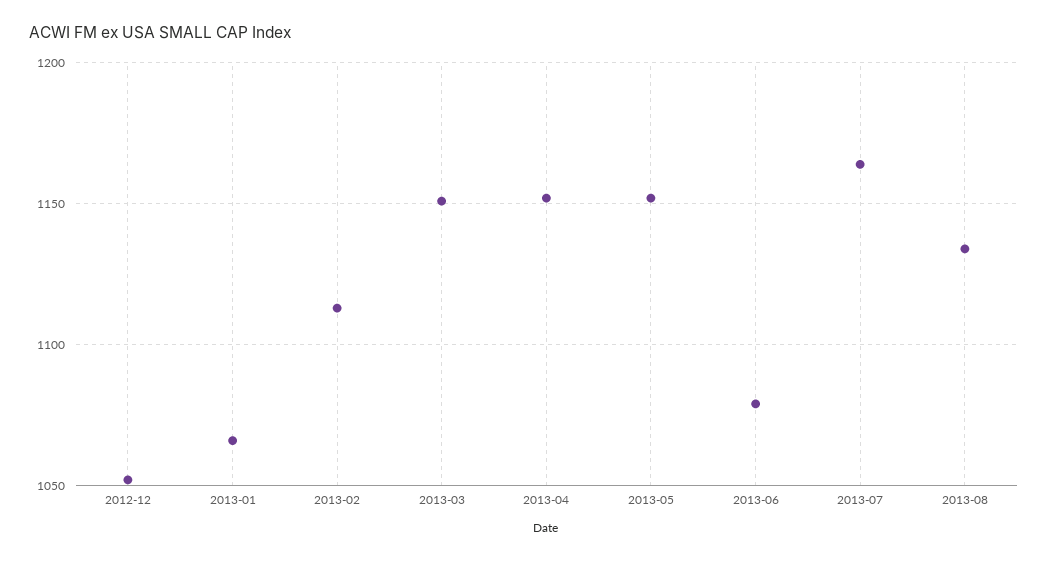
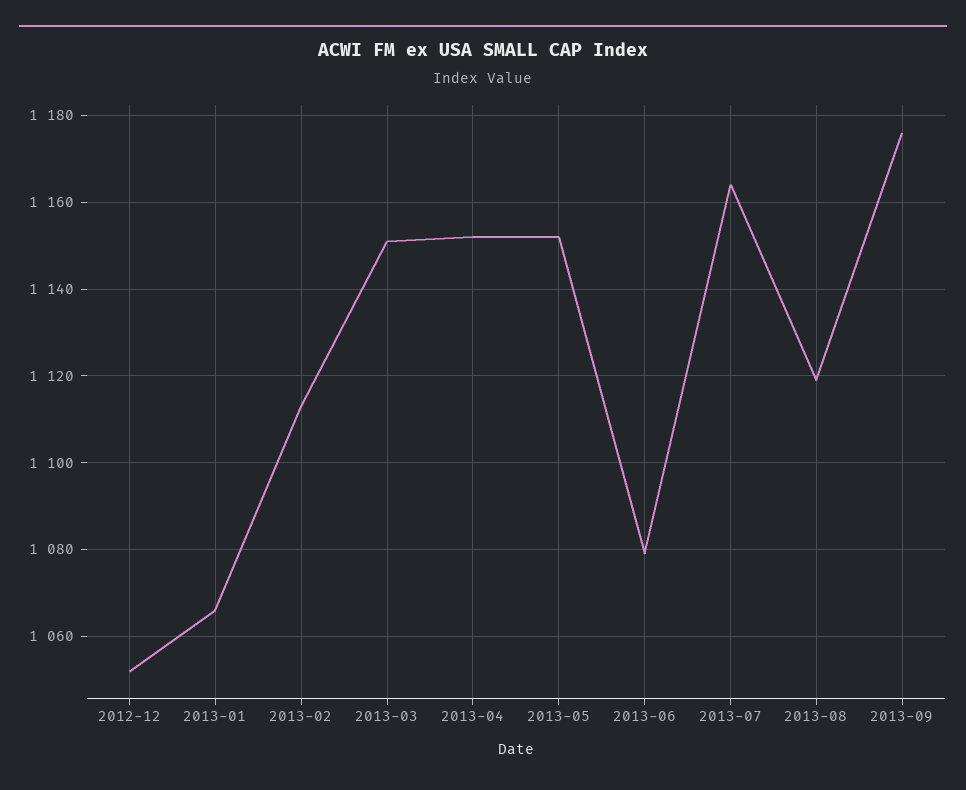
2013-08: 1135 -> 1120
2013-09: none -> 1175

